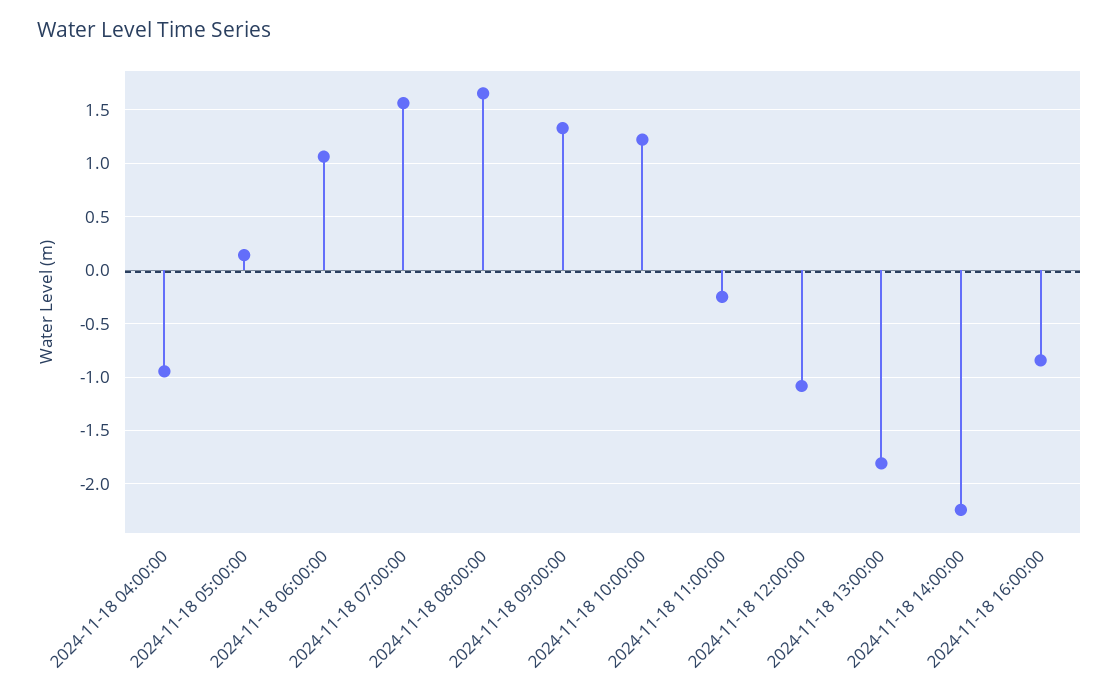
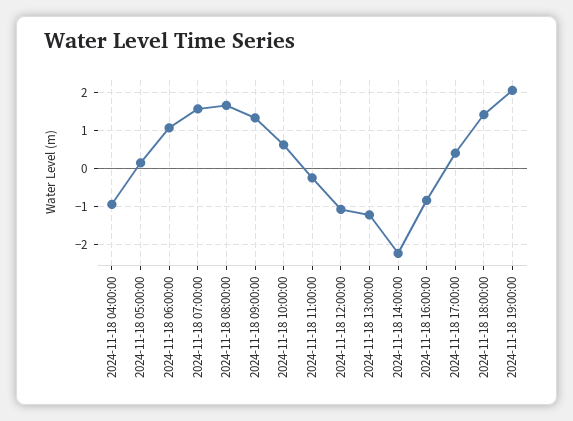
2024-11-18 10:00:00: 1.2 -> 0.6
2024-11-18 13:00:00: -1.8 -> -1.2
2024-11-18 17:00:00: none -> 0.4
2024-11-18 18:00:00: none -> 1.4
2024-11-18 19:00:00: none -> 2

